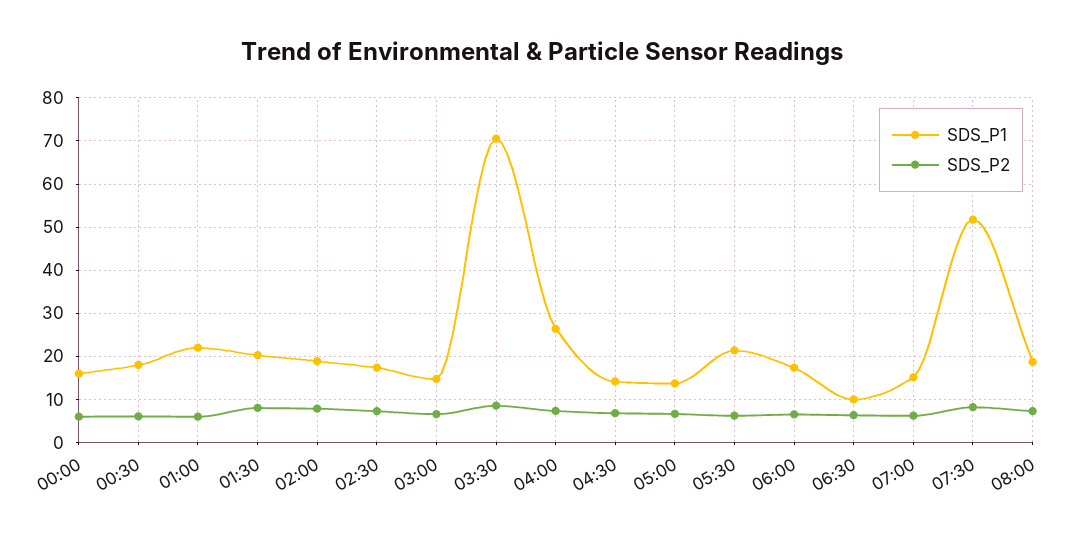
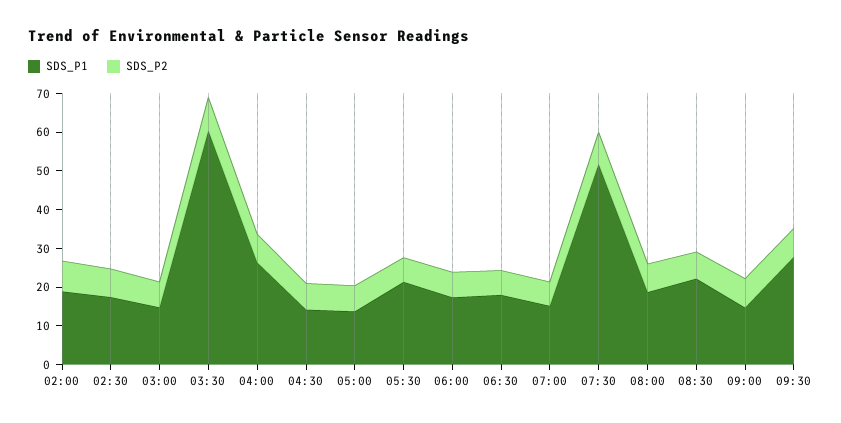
SDS_P1, 00:00: 16 -> none
SDS_P2, 00:00: 6 -> none
SDS_P1, 00:30: 18 -> none
SDS_P2, 00:30: 6 -> none
SDS_P1, 01:00: 22 -> none
SDS_P2, 01:00: 6 -> none
SDS_P1, 01:30: 20 -> none
SDS_P2, 01:30: 8 -> none
SDS_P1, 03:30: 70 -> 60
SDS_P1, 06:30: 10 -> 17.5
SDS_P1, 08:30: none -> 22.5
SDS_P2, 08:30: none -> 7.5
SDS_P1, 09:00: none -> 15
SDS_P2, 09:00: none -> 7.5
SDS_P1, 09:30: none -> 27.5
SDS_P2, 09:30: none -> 7.5

